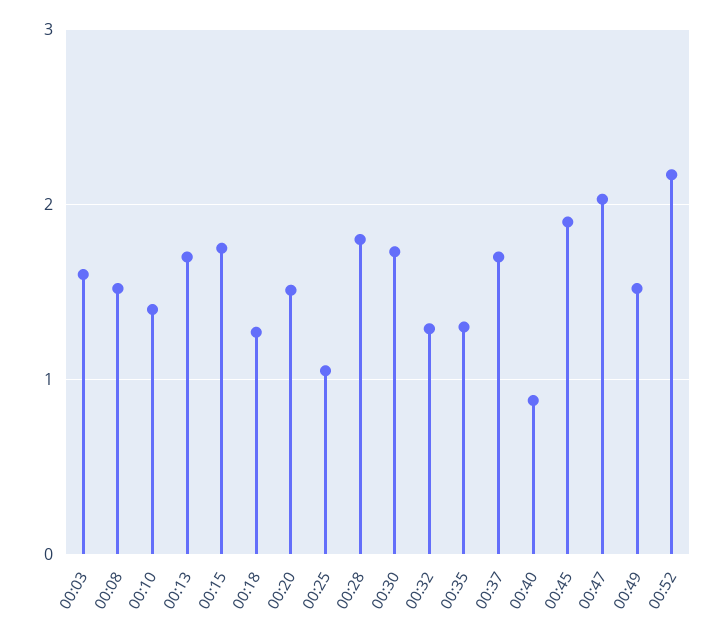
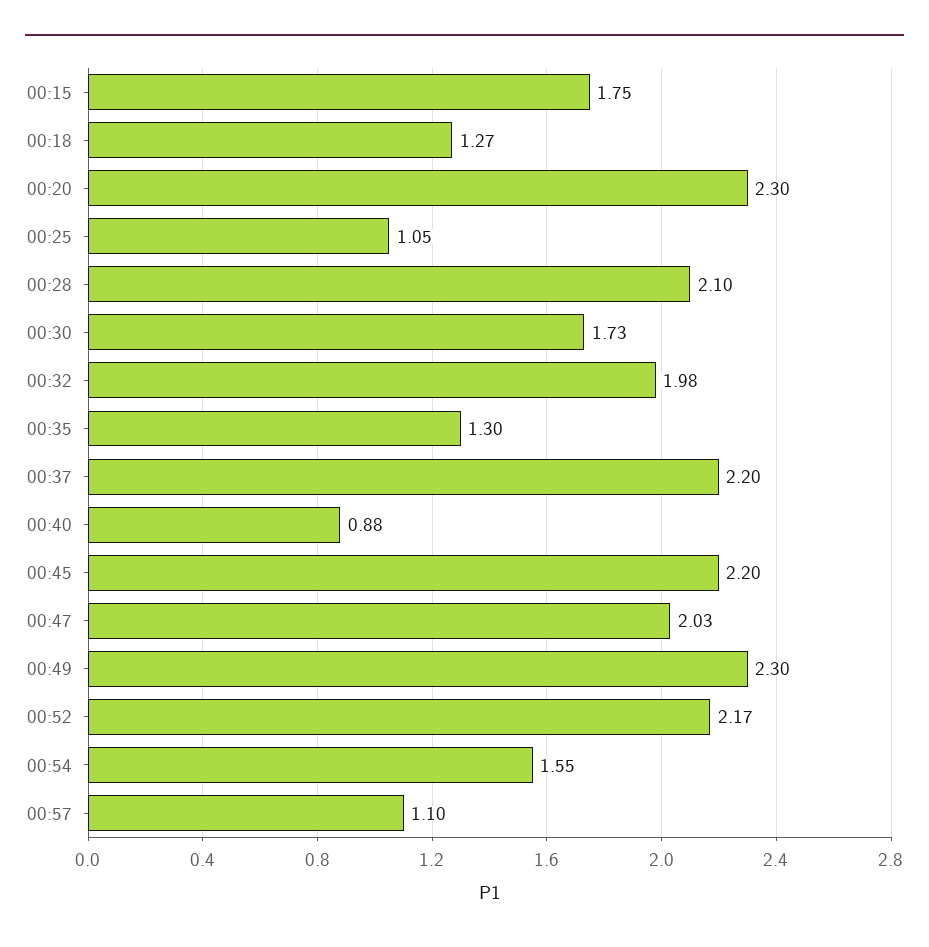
00:03: 1.6 -> none
00:08: 1.5 -> none
00:10: 1.4 -> none
00:13: 1.7 -> none
00:20: 1.5 -> 2.3
00:28: 1.8 -> 2.1
00:32: 1.3 -> 1.98
00:37: 1.7 -> 2.2
00:45: 1.9 -> 2.2
00:49: 1.5 -> 2.3
00:54: none -> 1.55
00:57: none -> 1.1

